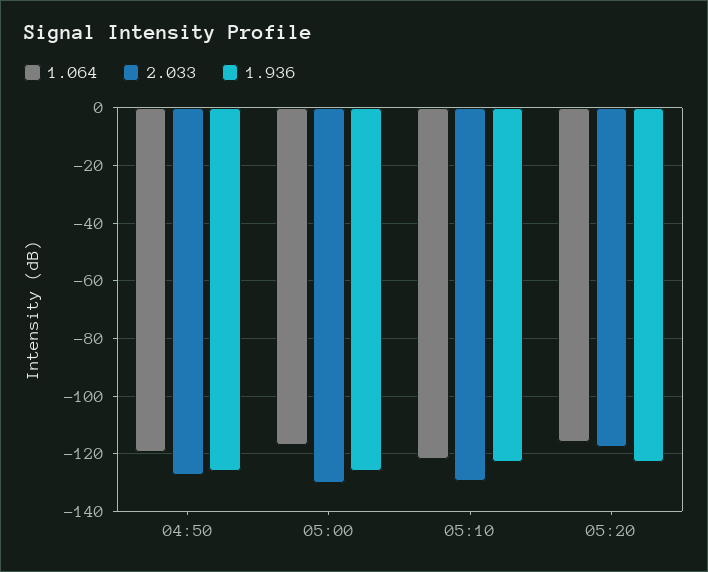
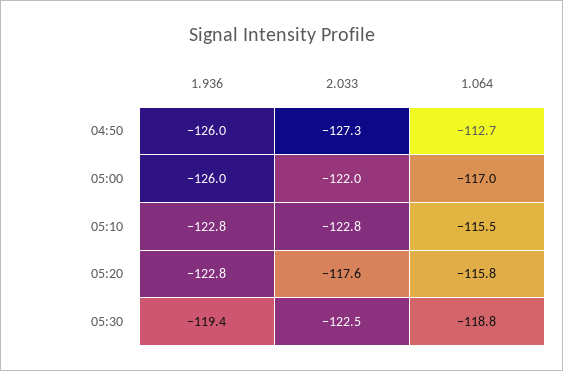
1.064, 04:50: -120 -> -112.7
2.033, 05:00: -130 -> -122
1.064, 05:10: -122.5 -> -115.5
2.033, 05:10: -130 -> -122.8
1.936, 05:30: none -> -119.4
2.033, 05:30: none -> -122.5
1.064, 05:30: none -> -118.8

